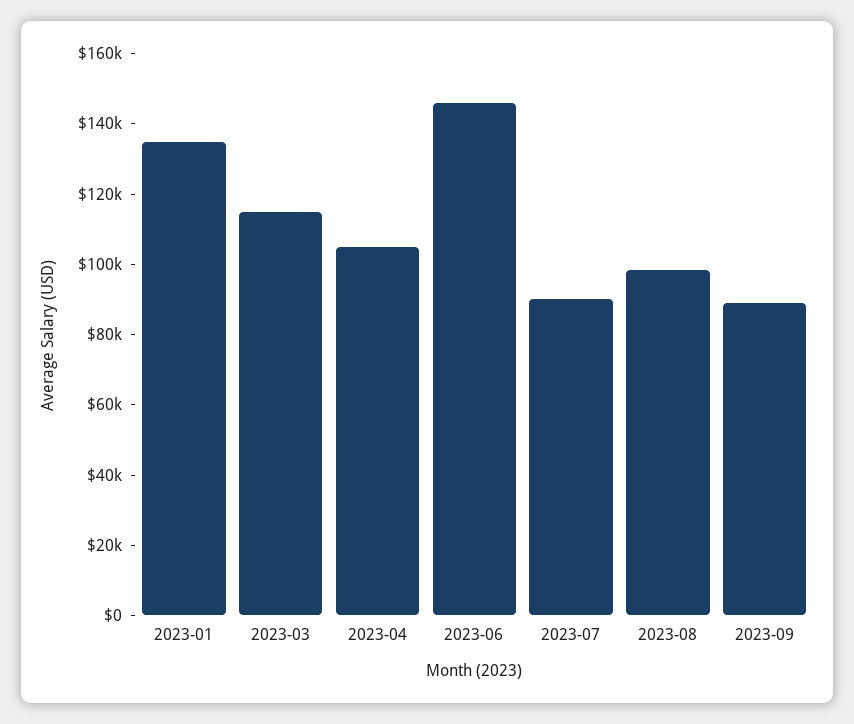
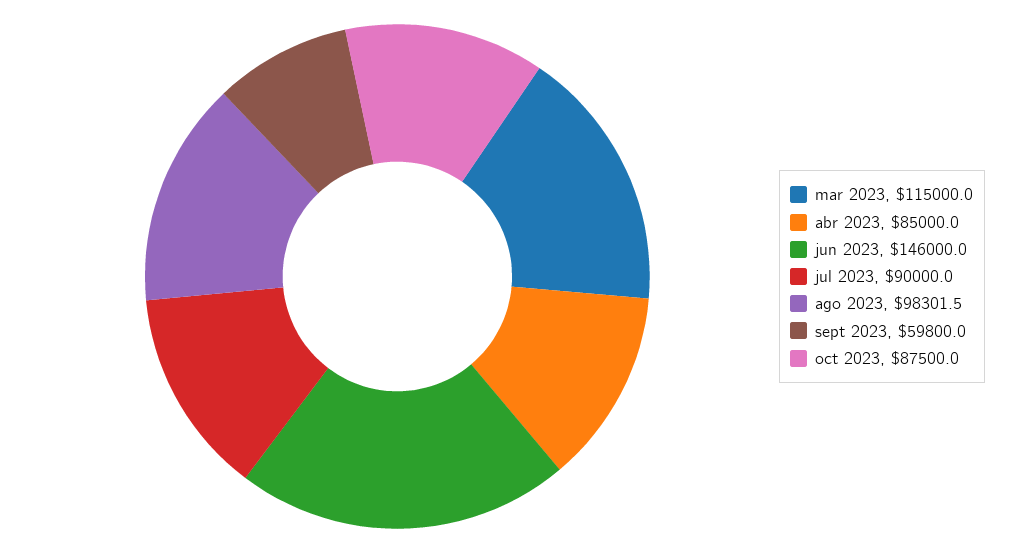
2023-01: 135000 -> none
2023-04: 105000 -> 85000
2023-09: 90000 -> 59800
oct 2023: none -> 87500

